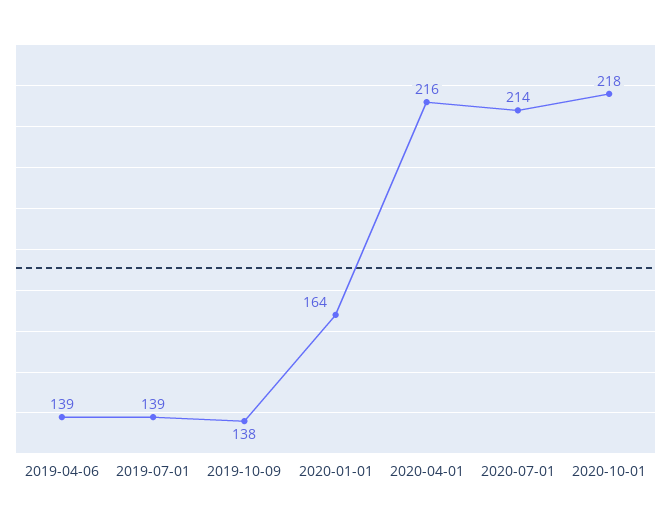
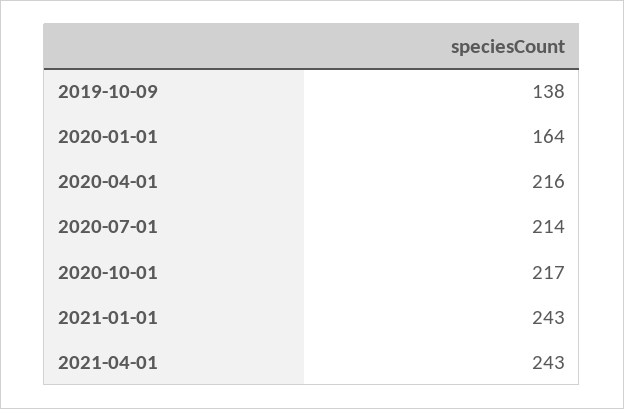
2019-04-06: 139 -> none
2019-07-01: 139 -> none
2020-10-01: 218 -> 217
2021-01-01: none -> 243
2021-04-01: none -> 243

